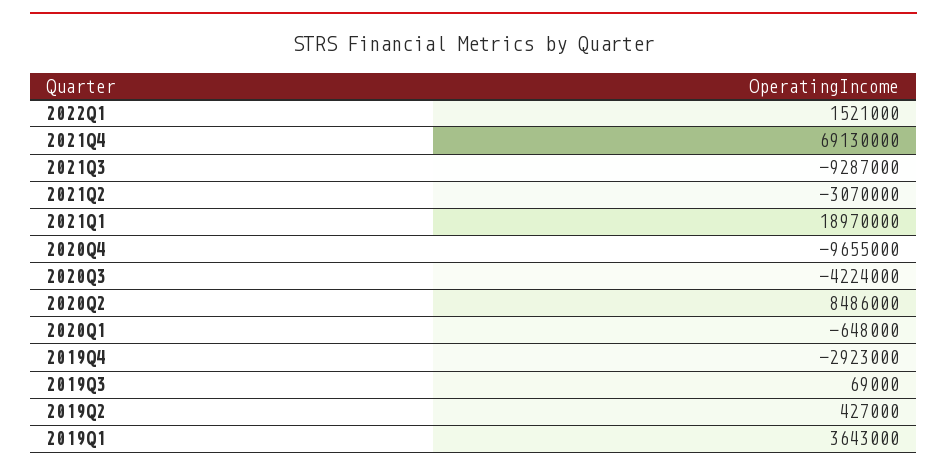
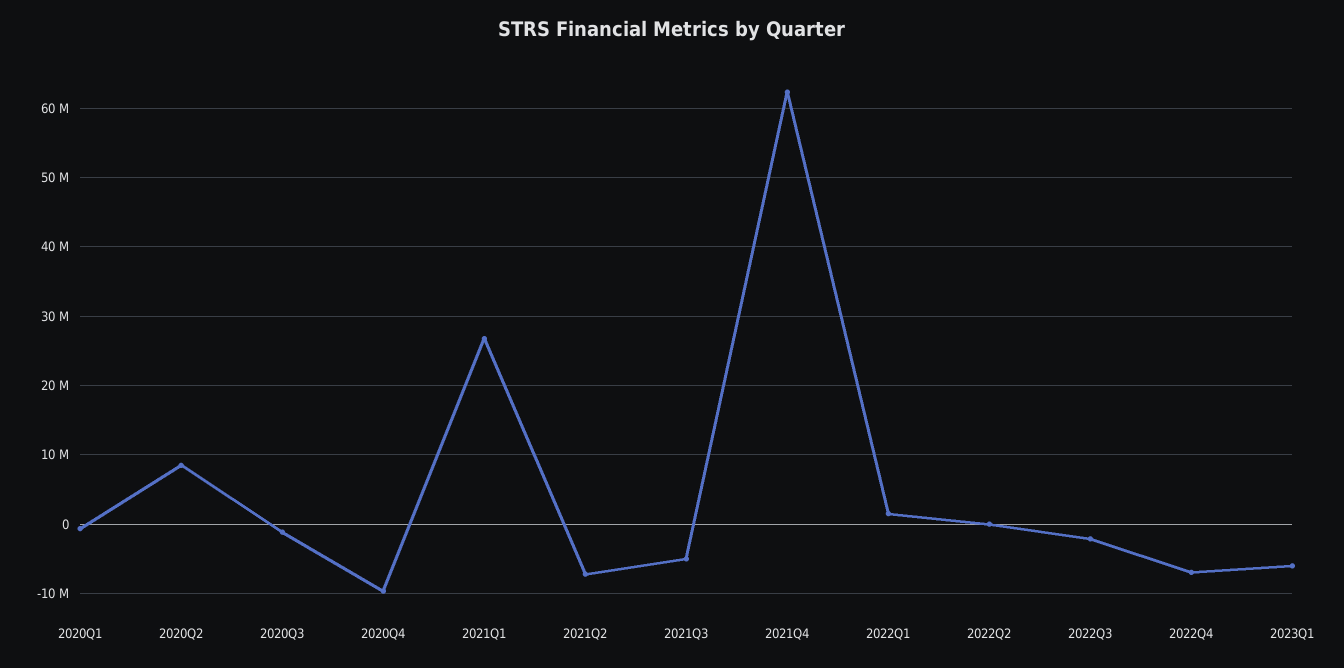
2021Q4: 69130000 -> 62000000
2021Q3: -9287000 -> -5000000
2021Q2: -3070000 -> -7000000
2021Q1: 18970000 -> 27000000
2020Q3: -4224000 -> -1000000
2019Q4: -2923000 -> none
2019Q3: 69000 -> none
2019Q2: 427000 -> none
2019Q1: 3643000 -> none
2022Q2: none -> 0
2022Q3: none -> -2000000
2022Q4: none -> -7000000
2023Q1: none -> -6000000

